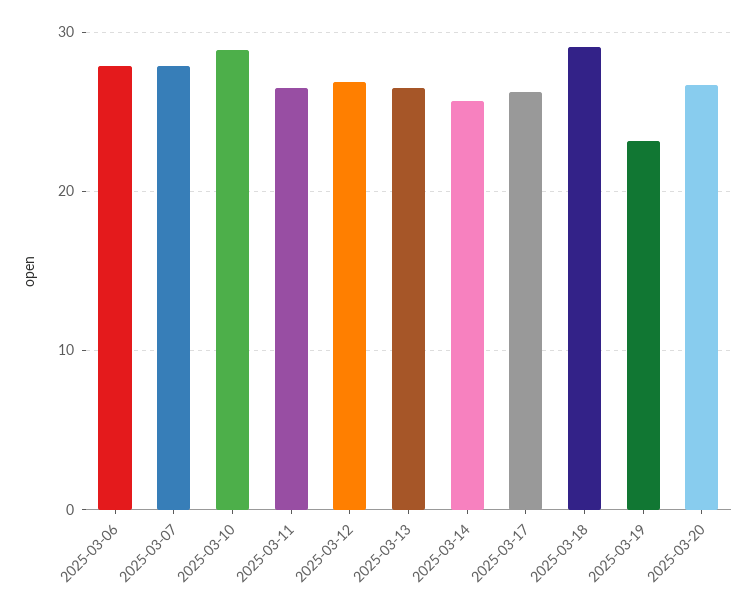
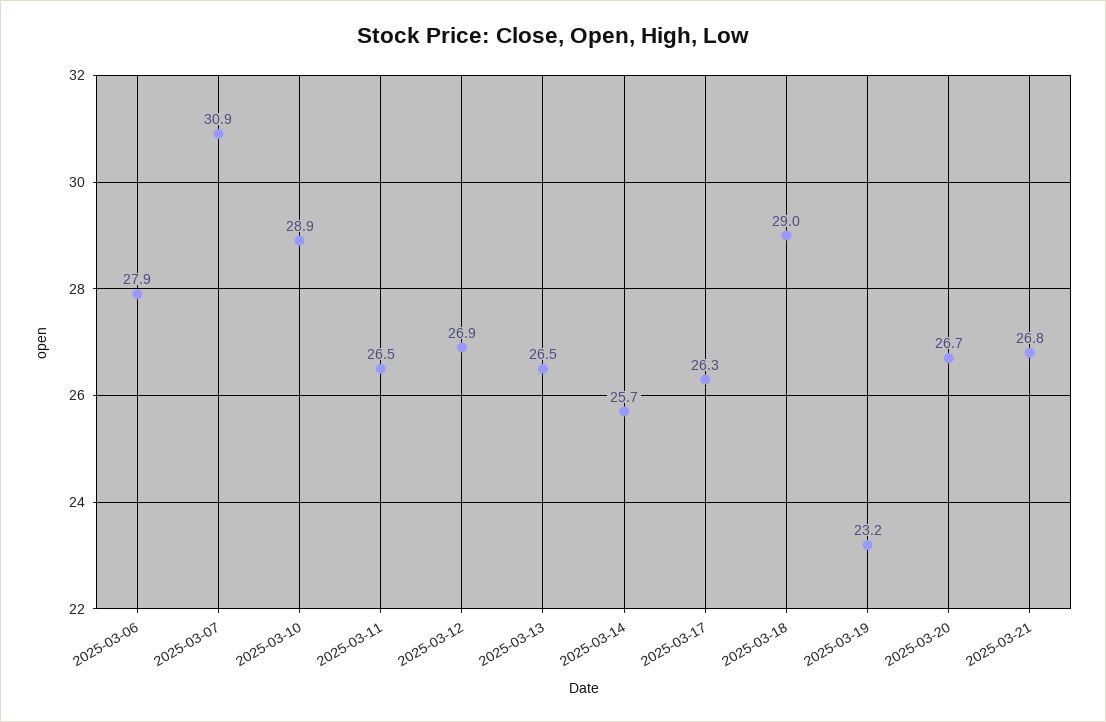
2025-03-07: 28 -> 30.9
2025-03-21: none -> 26.8

